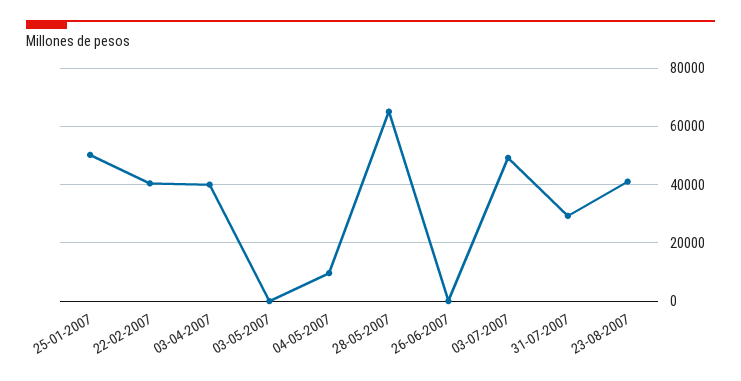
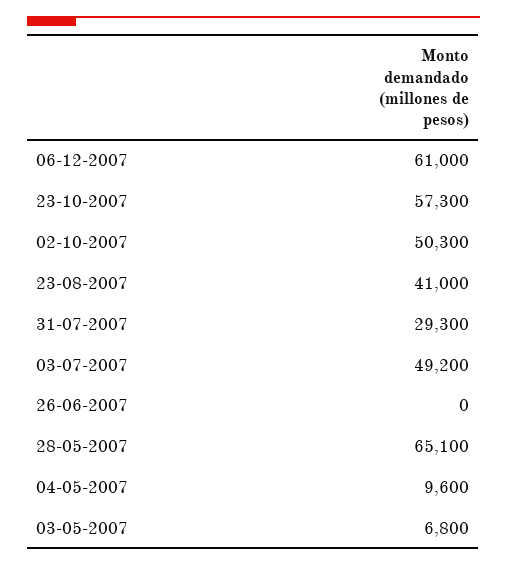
25-01-2007: 50000 -> none
22-02-2007: 40000 -> none
03-04-2007: 40000 -> none
03-05-2007: 0 -> 6800
06-12-2007: none -> 61000
23-10-2007: none -> 57300
02-10-2007: none -> 50300

